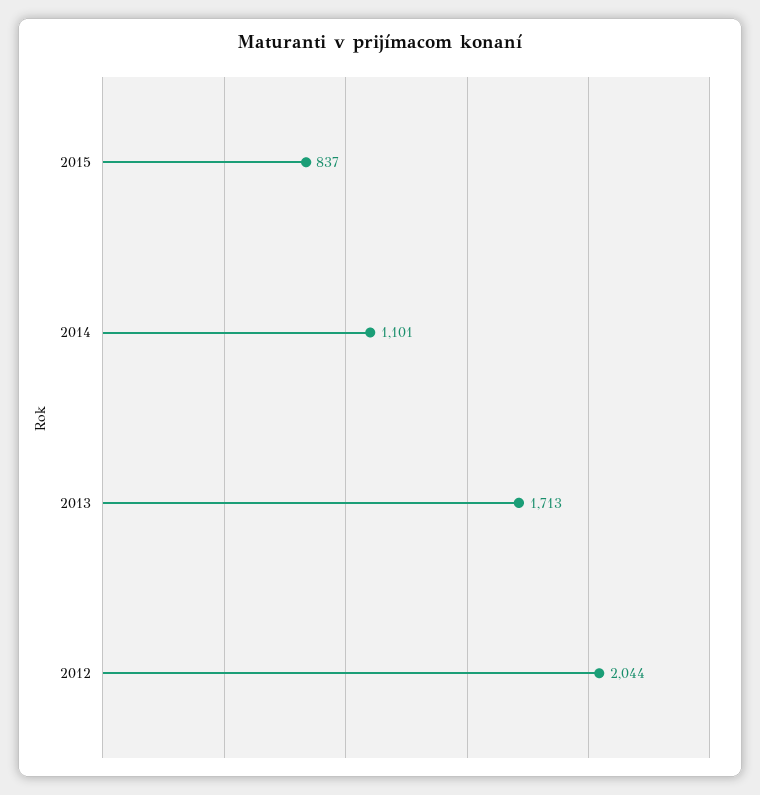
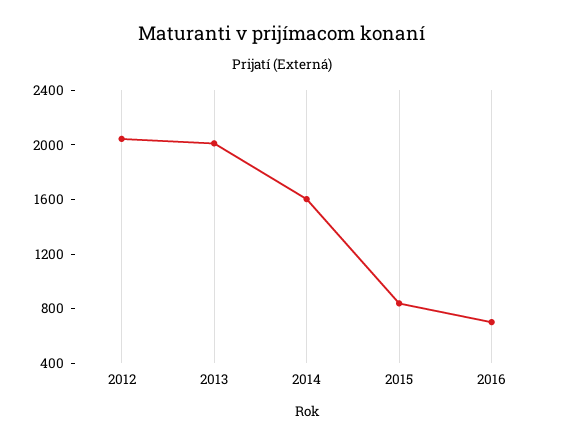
2014: 1101 -> 1600
2013: 1713 -> 2000
2016: none -> 700

